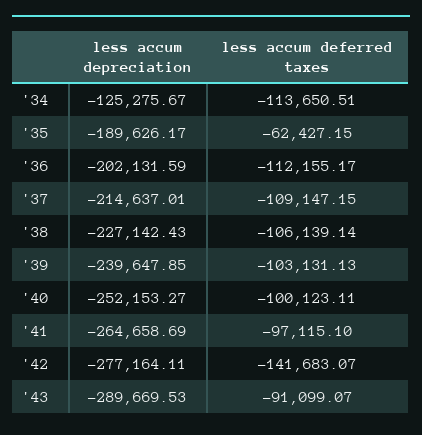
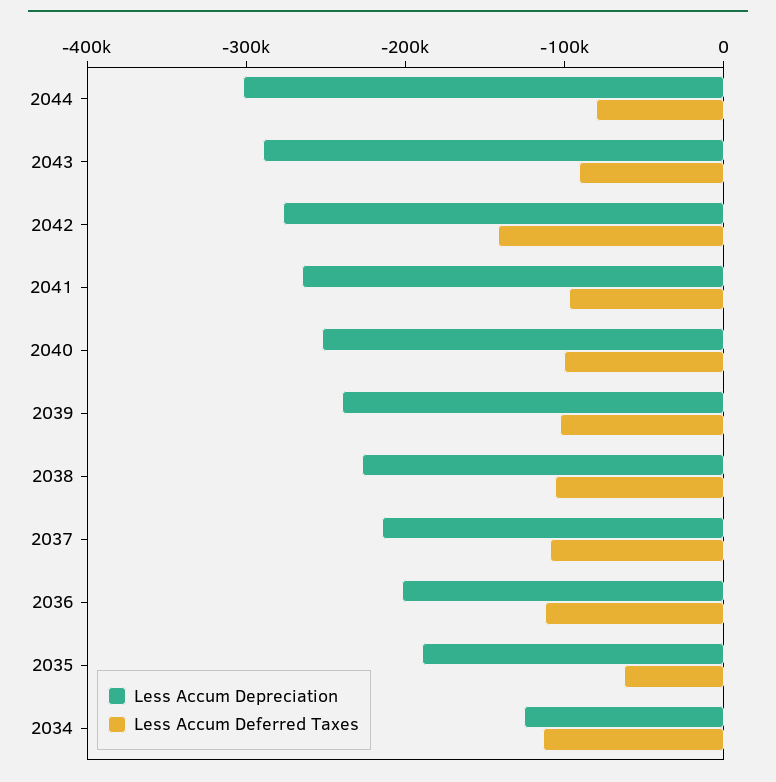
less accum depreciation, 2044: none -> -300000
less accum deferred taxes, 2044: none -> -80000

